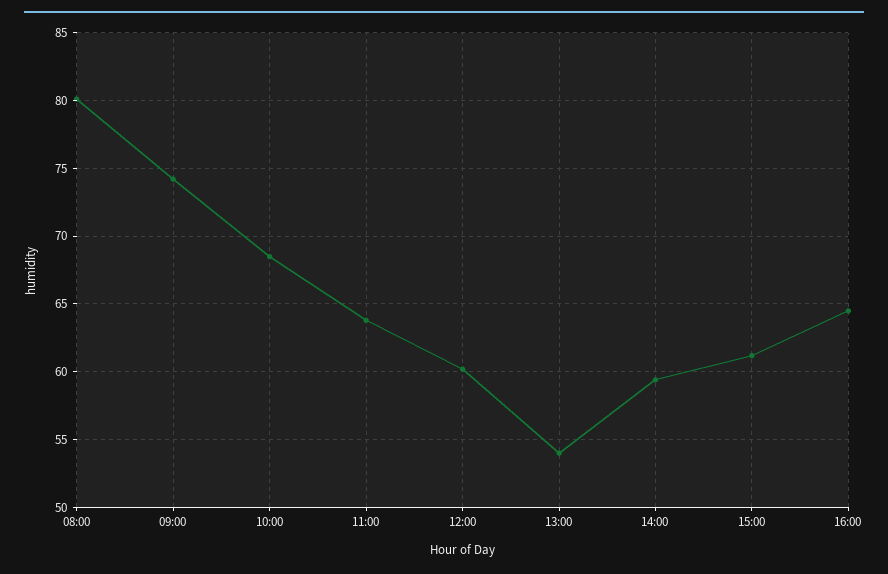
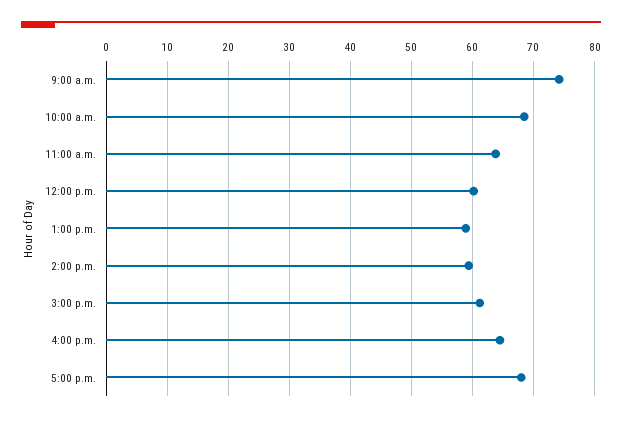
08:00: 80 -> none
13:00: 54 -> 59
5:00 p.m.: none -> 68

